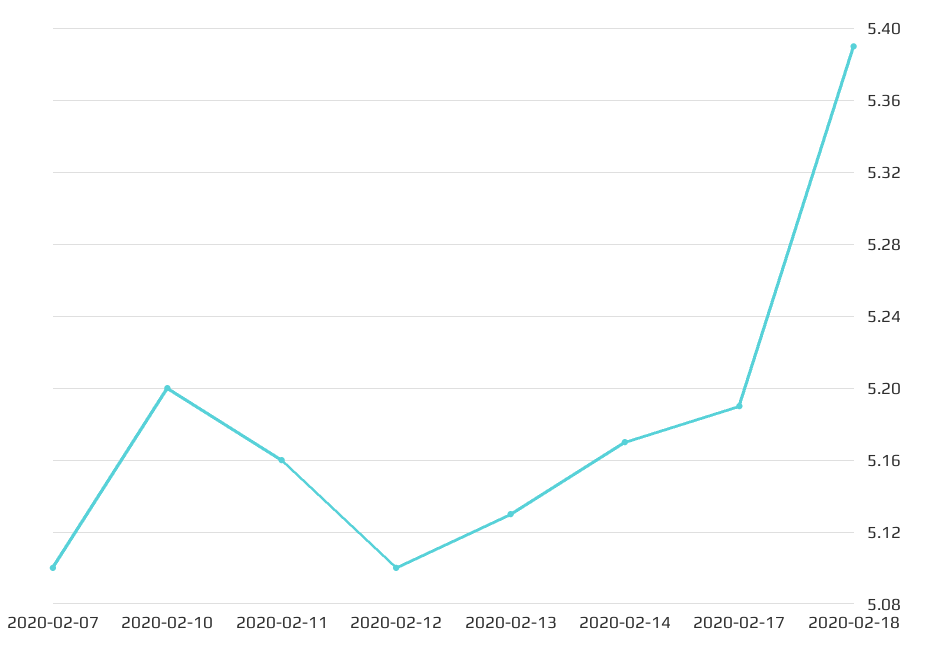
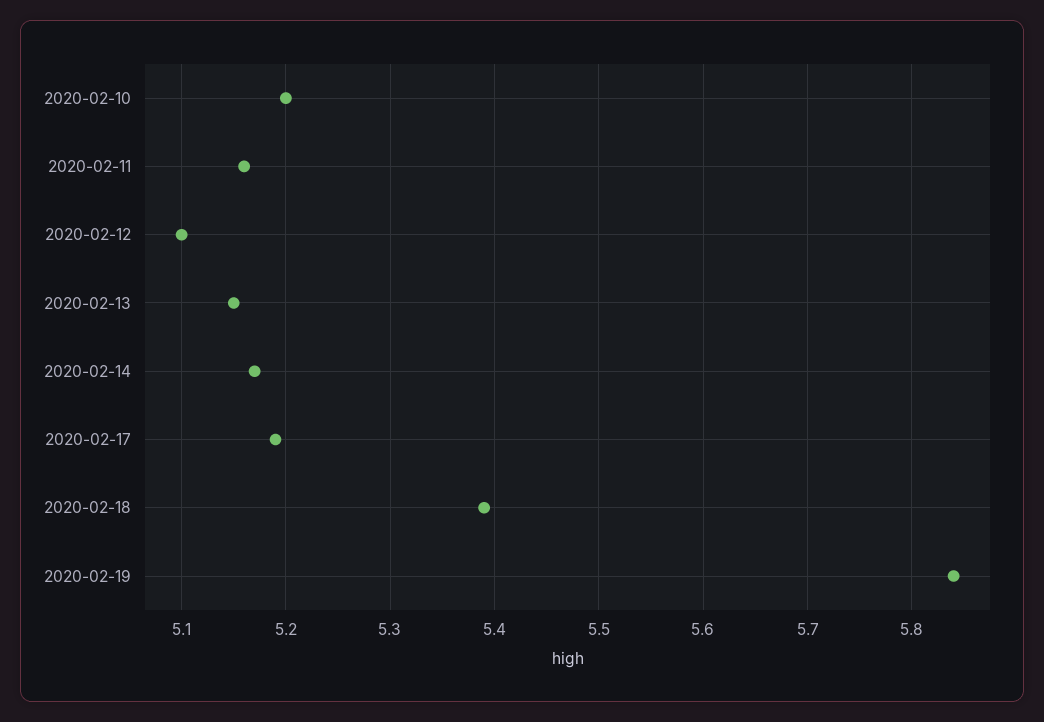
2020-02-07: 5.1 -> none
2020-02-13: 5.13 -> 5.15
2020-02-19: none -> 5.84

